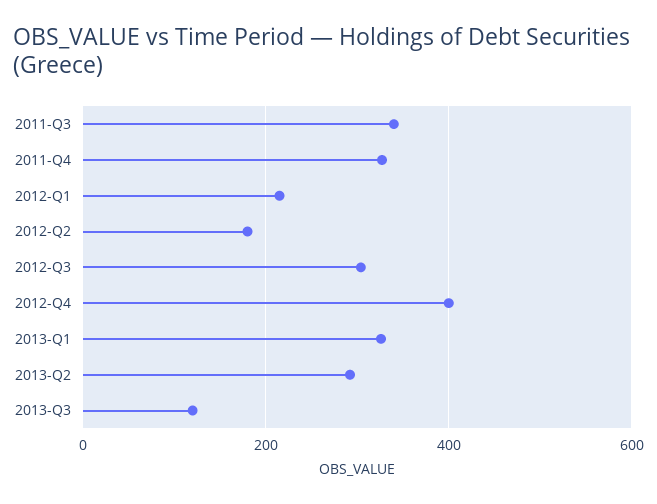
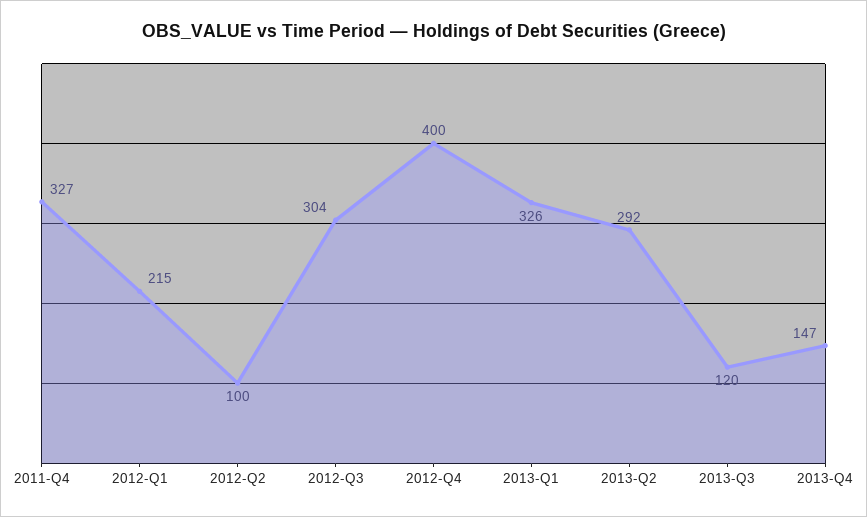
2011-Q3: 340 -> none
2012-Q2: 180 -> 100
2013-Q4: none -> 147

